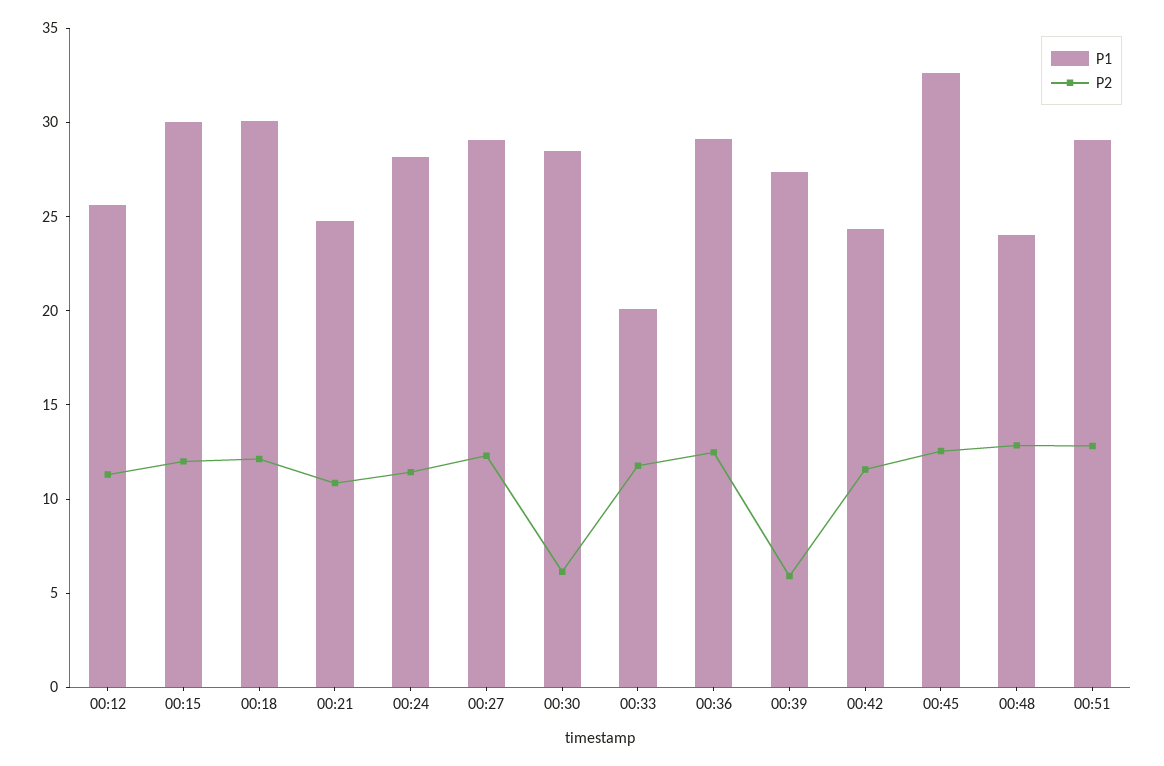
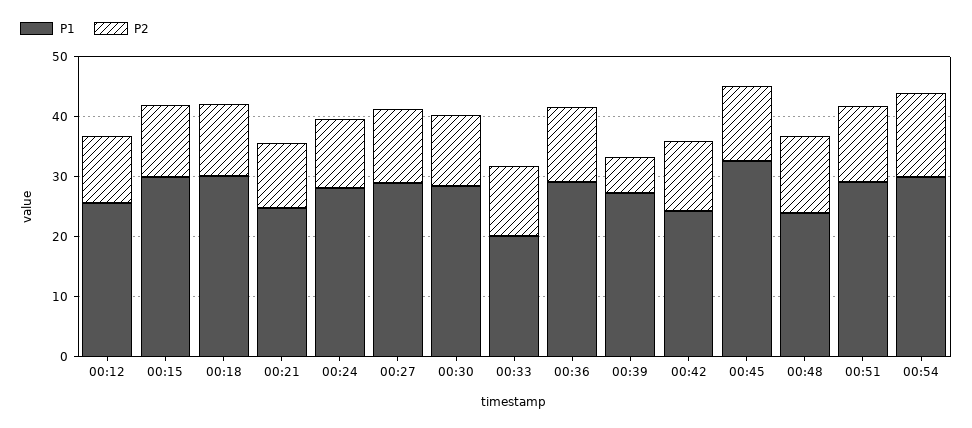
P2, 00:30: 6 -> 12
P1, 00:54: none -> 30
P2, 00:54: none -> 14

